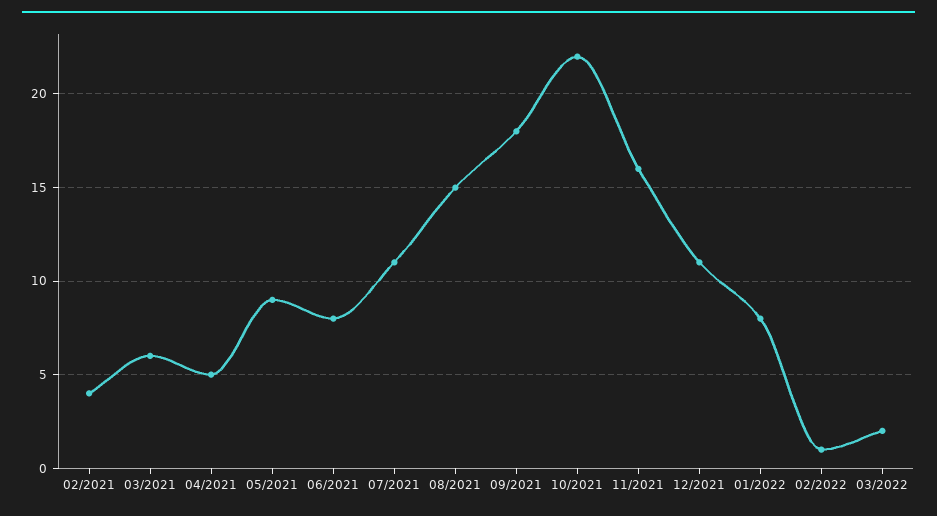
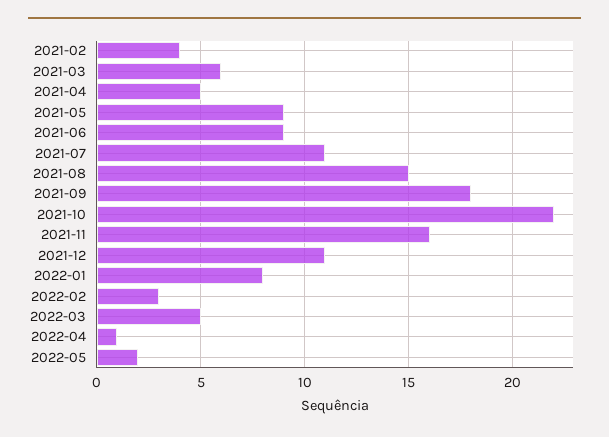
06/2021: 8 -> 9
02/2022: 1 -> 3
03/2022: 2 -> 5
2022-04: none -> 1
2022-05: none -> 2

